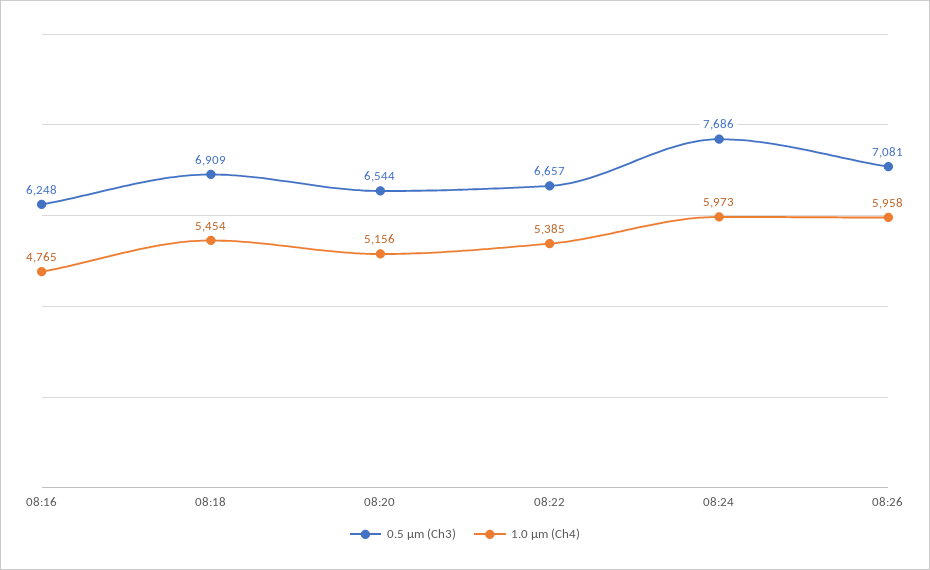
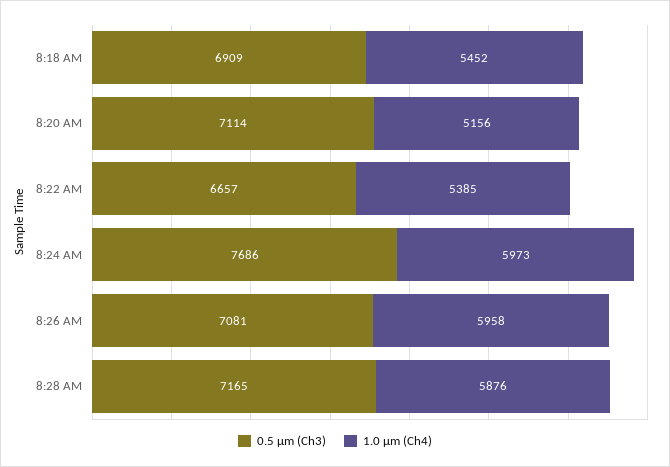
0.5 µm (Ch3), 08:16: 6248 -> none
1.0 µm (Ch4), 08:16: 4765 -> none
1.0 µm (Ch4), 08:18: 5454 -> 5452
0.5 µm (Ch3), 08:20: 6544 -> 7114
0.5 µm (Ch3), 8:28 AM: none -> 7165
1.0 µm (Ch4), 8:28 AM: none -> 5876

